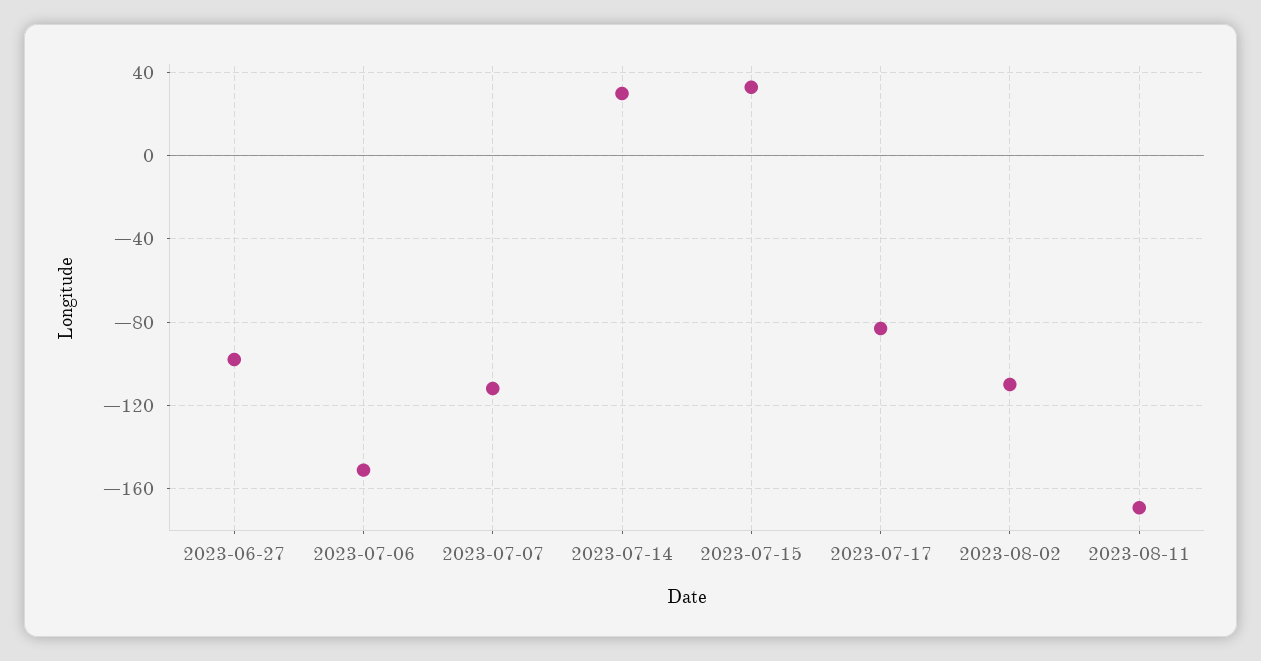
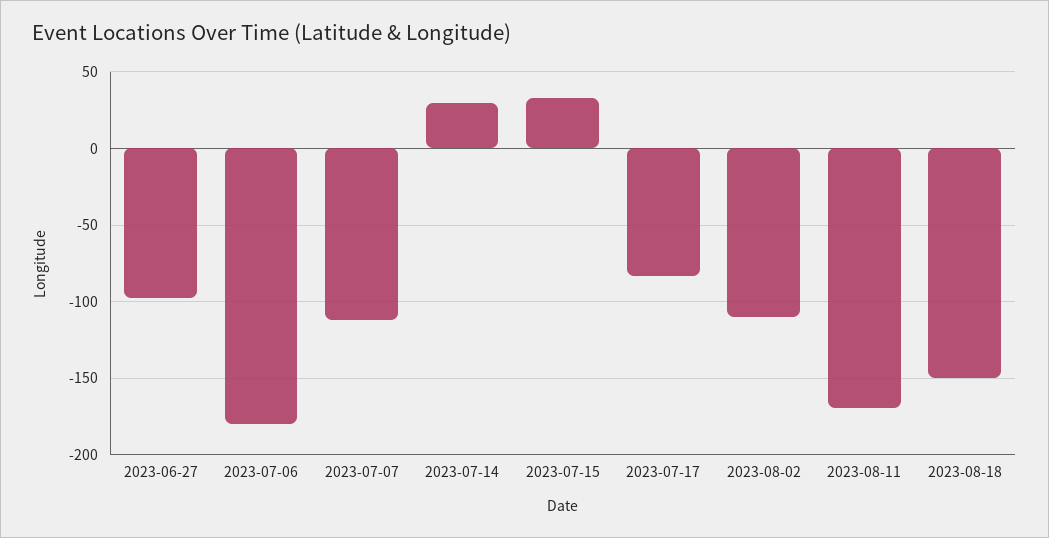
2023-07-06: -150 -> -180
2023-08-18: none -> -150

